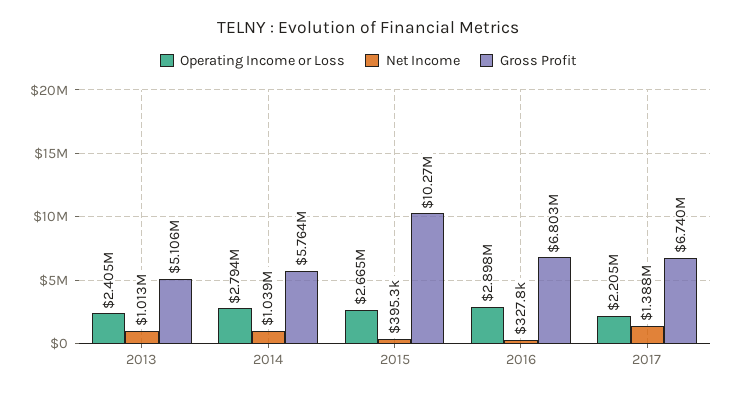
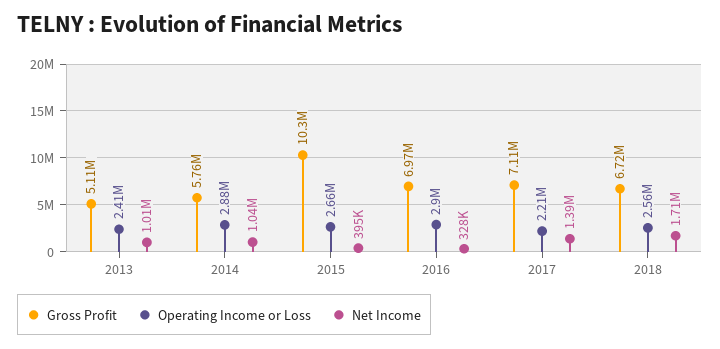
Operating Income or Loss, 2014: 2794000 -> 2880000
Gross Profit, 2016: 6803000 -> 6970000
Gross Profit, 2017: 6740000 -> 7110000
Gross Profit, 2018: none -> 6720000
Operating Income or Loss, 2018: none -> 2560000
Net Income, 2018: none -> 1710000

